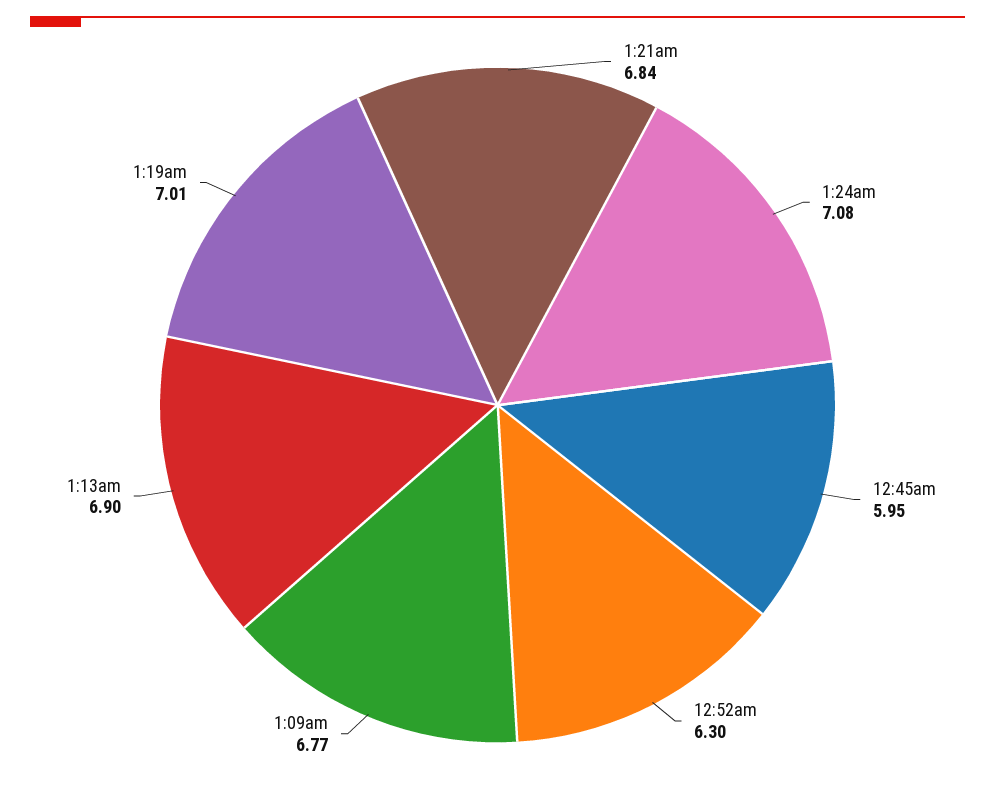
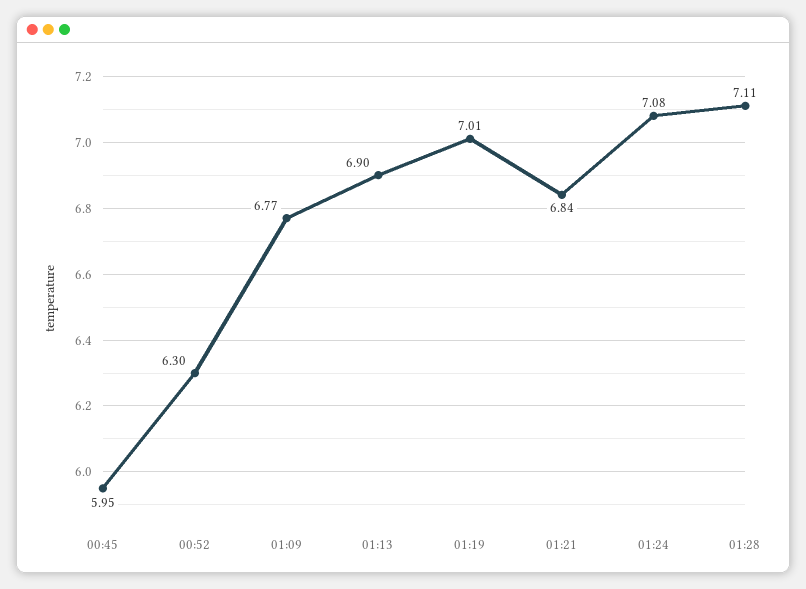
01:28: none -> 7.11

